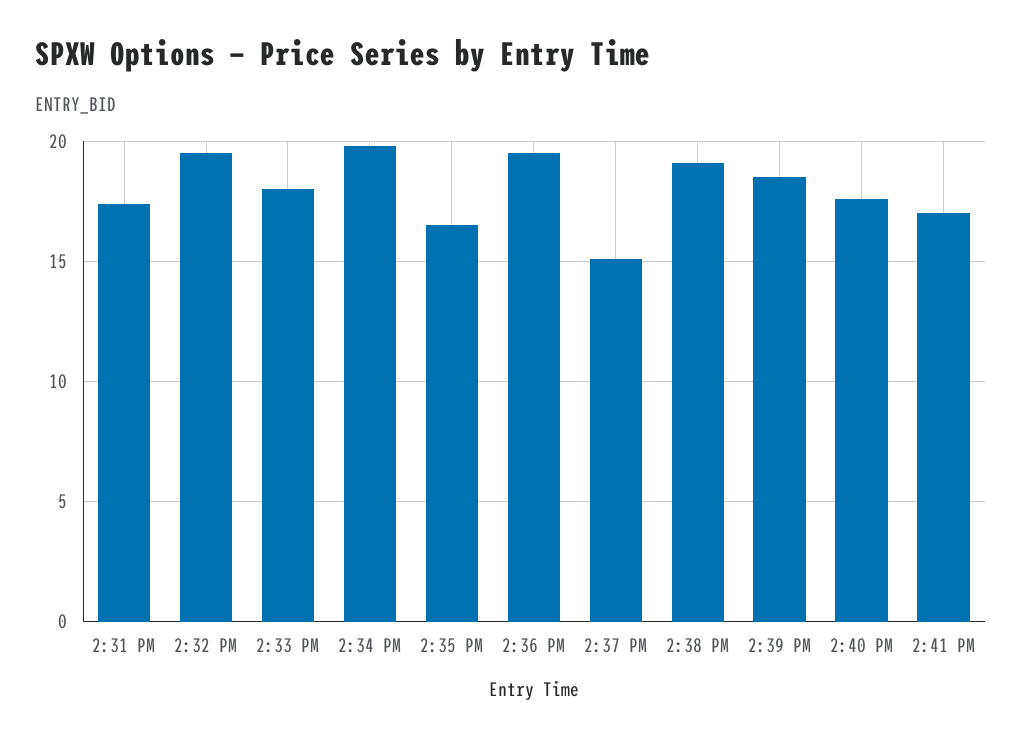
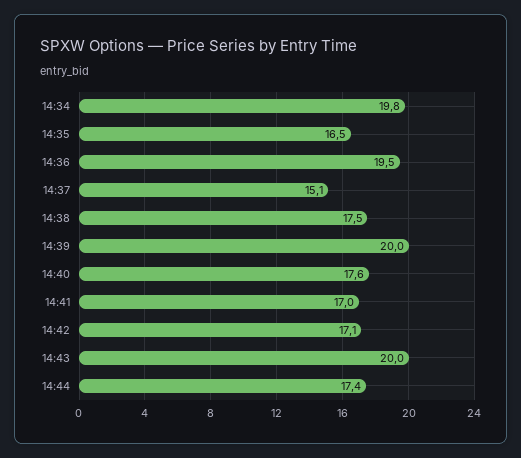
2:31 PM: 17.5 -> none
2:32 PM: 19.5 -> none
2:33 PM: 18 -> none
2:38 PM: 19 -> 17.5
2:39 PM: 18.5 -> 20
14:42: none -> 17.1
14:43: none -> 20
14:44: none -> 17.4

